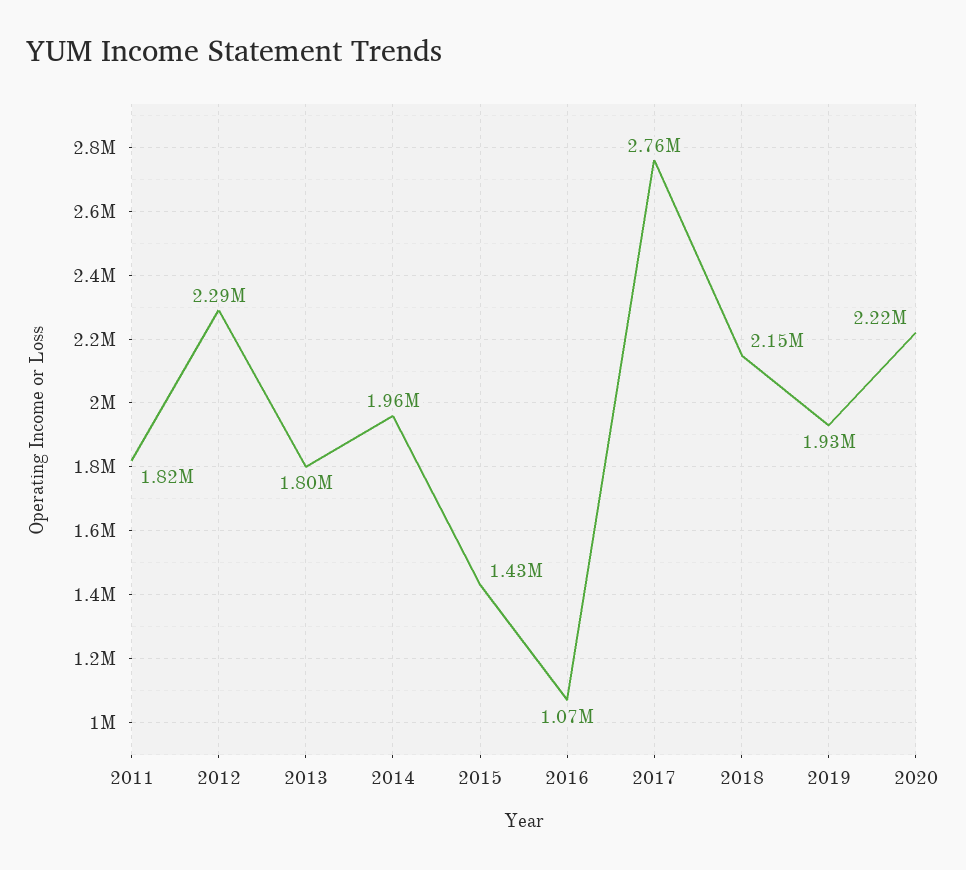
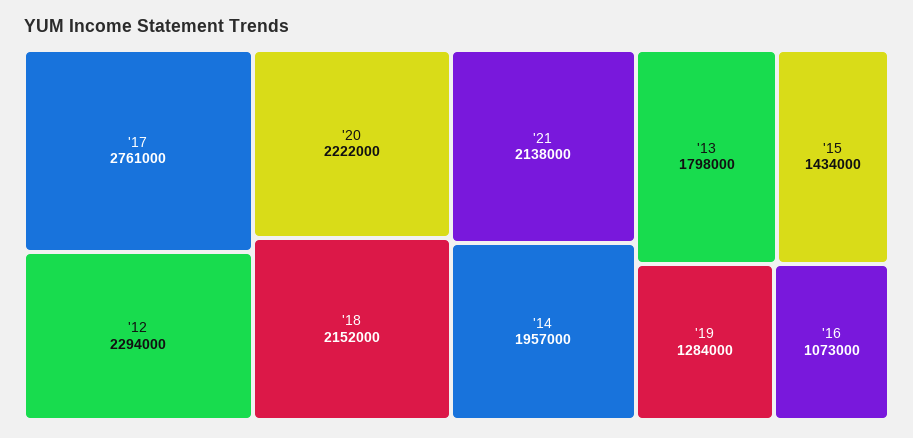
2011: 1820000 -> none
2019: 1930000 -> 1284000
'21: none -> 2138000

